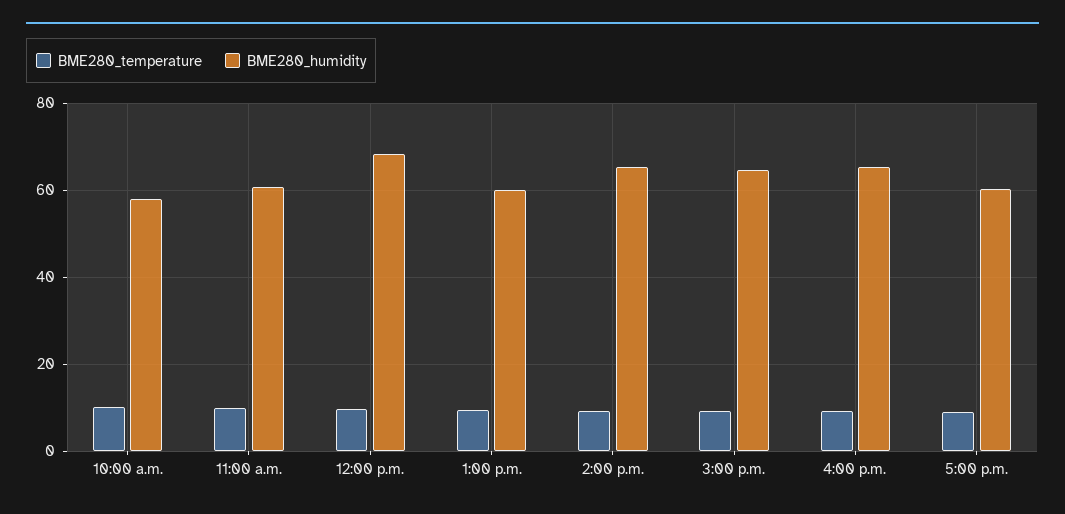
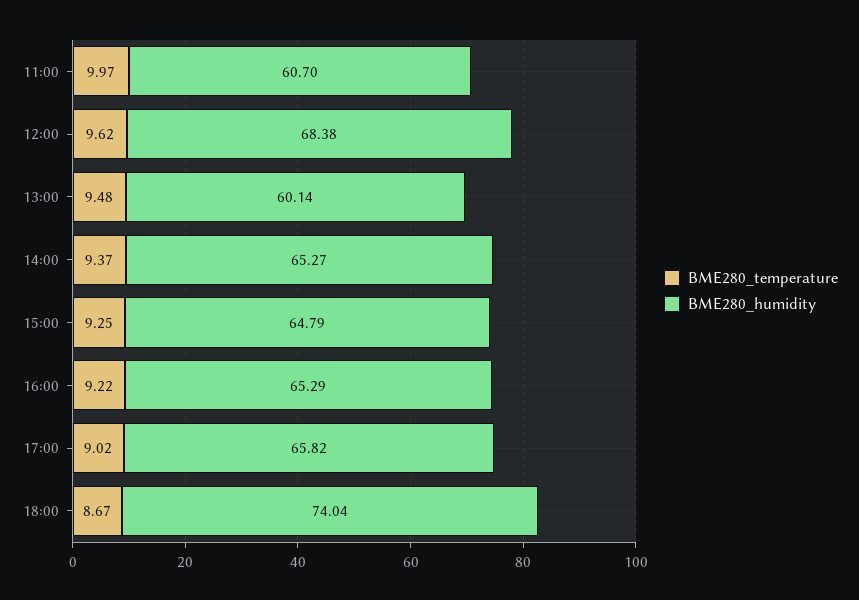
BME280_temperature, 10:00 a.m.: 10 -> none
BME280_humidity, 10:00 a.m.: 58 -> none
BME280_humidity, 5:00 p.m.: 60 -> 65.82
BME280_temperature, 18:00: none -> 8.67
BME280_humidity, 18:00: none -> 74.04

